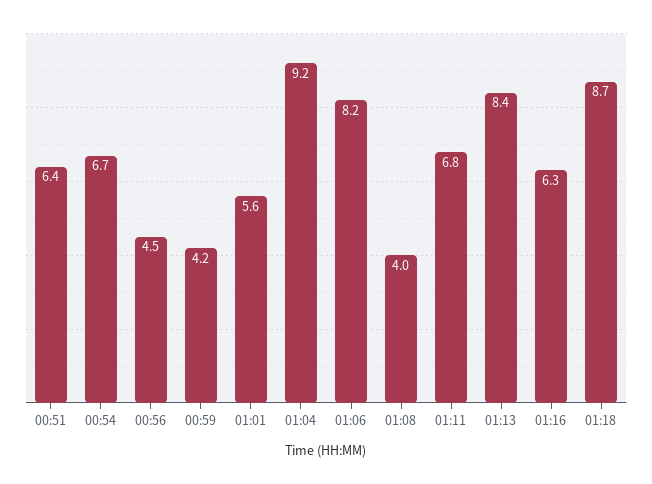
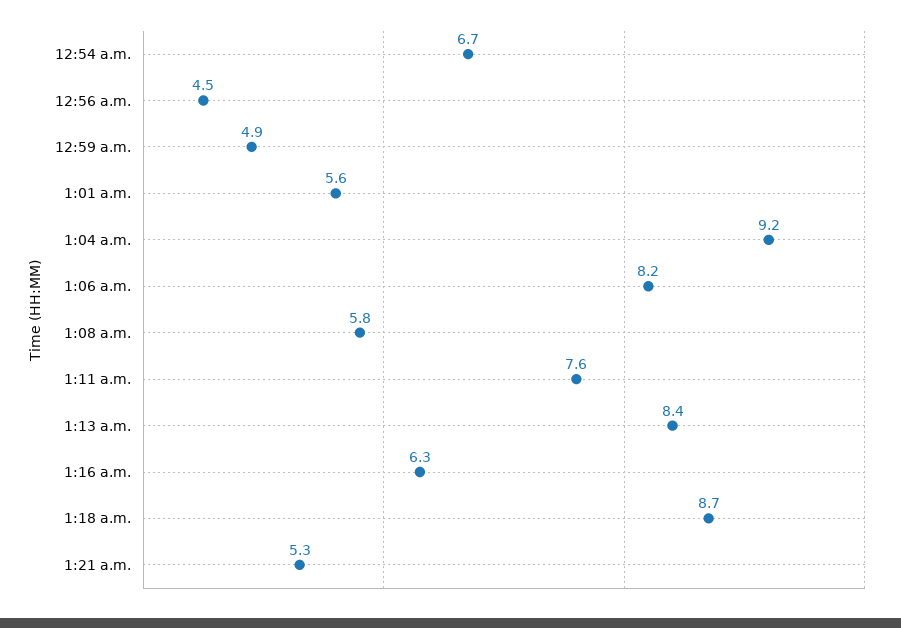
00:51: 6.4 -> none
00:59: 4.2 -> 4.9
01:08: 4 -> 5.8
01:11: 6.8 -> 7.6
1:21 a.m.: none -> 5.3

